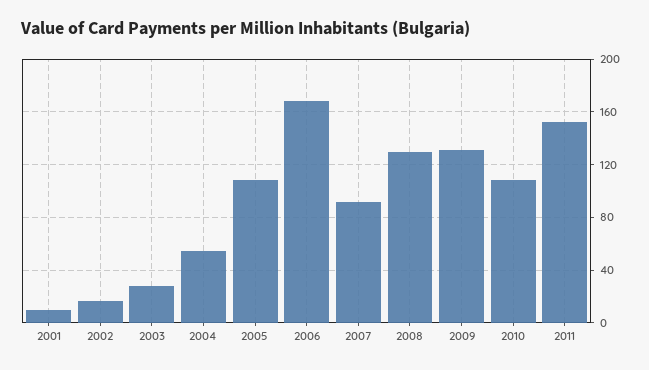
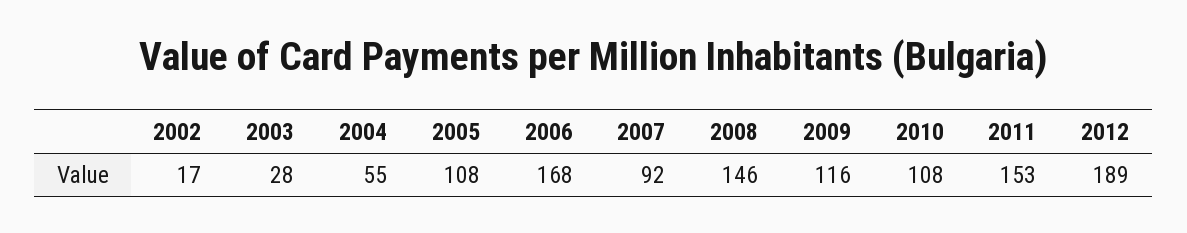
2001: 10 -> none
2008: 130 -> 146
2009: 130 -> 116
2012: none -> 189

